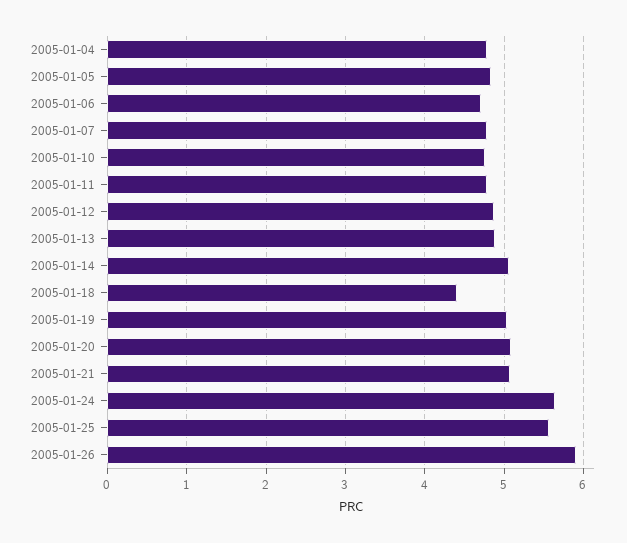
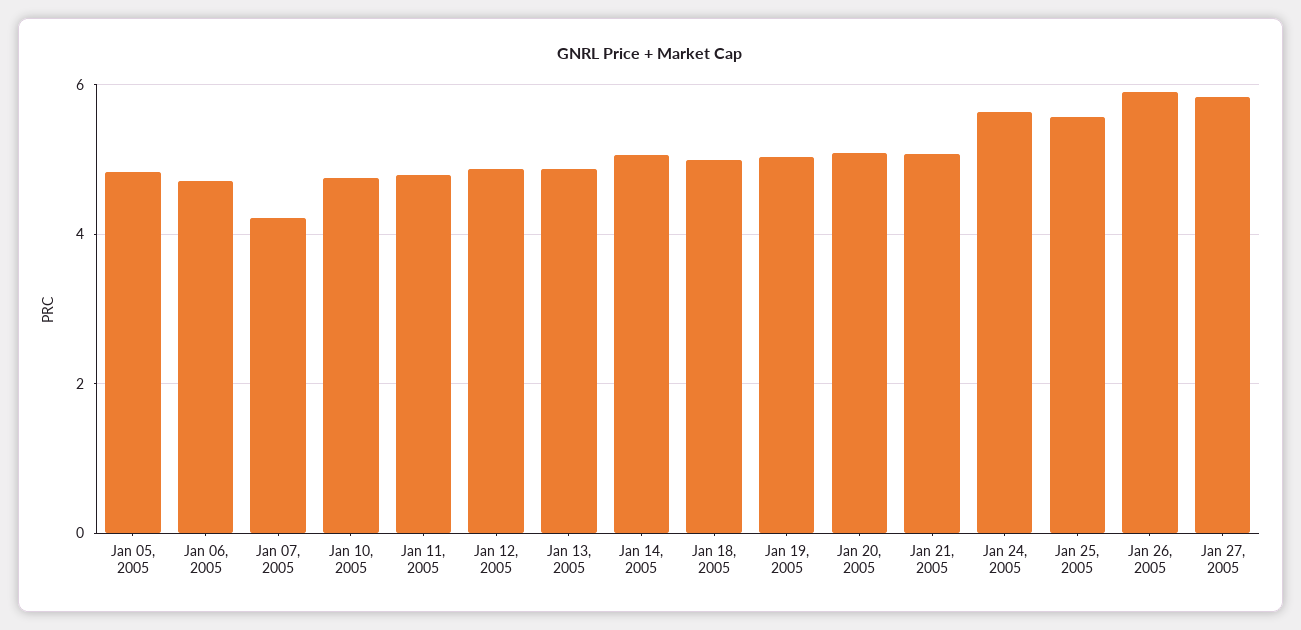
2005-01-04: 4.8 -> none
2005-01-07: 4.8 -> 4.2
2005-01-18: 4.4 -> 5
Jan 27, 2005: none -> 5.8

